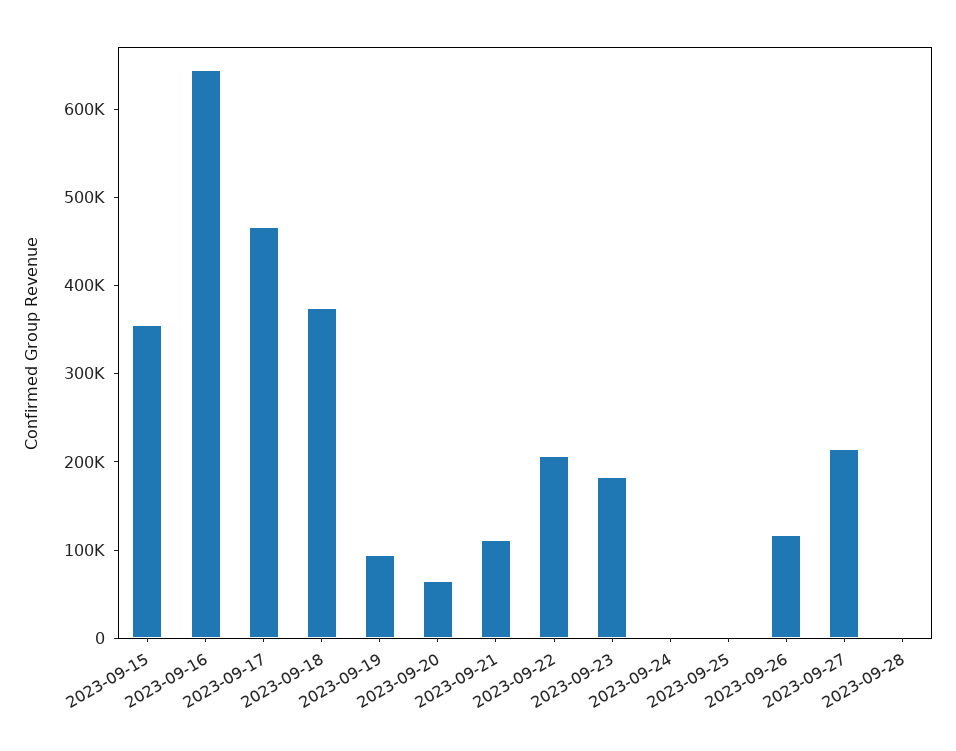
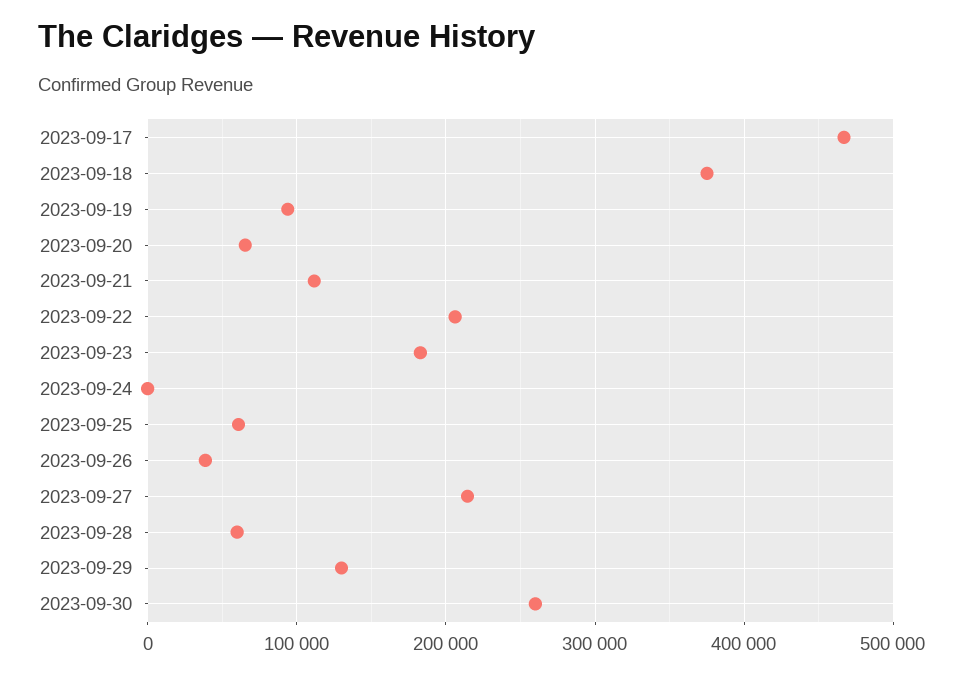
2023-09-15: 360000 -> none
2023-09-16: 640000 -> none
2023-09-25: 0 -> 60000
2023-09-26: 120000 -> 40000
2023-09-28: 0 -> 60000
2023-09-29: none -> 130000
2023-09-30: none -> 260000

